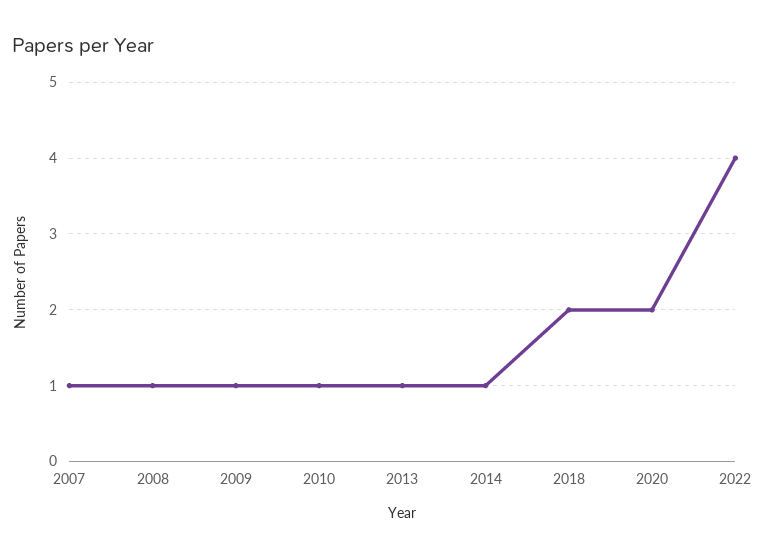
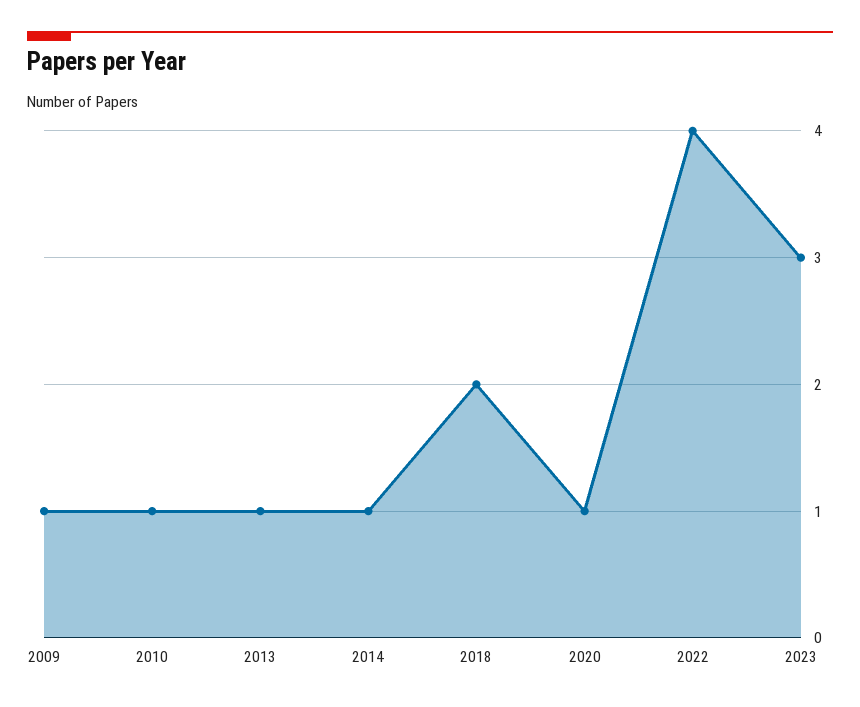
2007: 1 -> none
2008: 1 -> none
2020: 2 -> 1
2023: none -> 3

